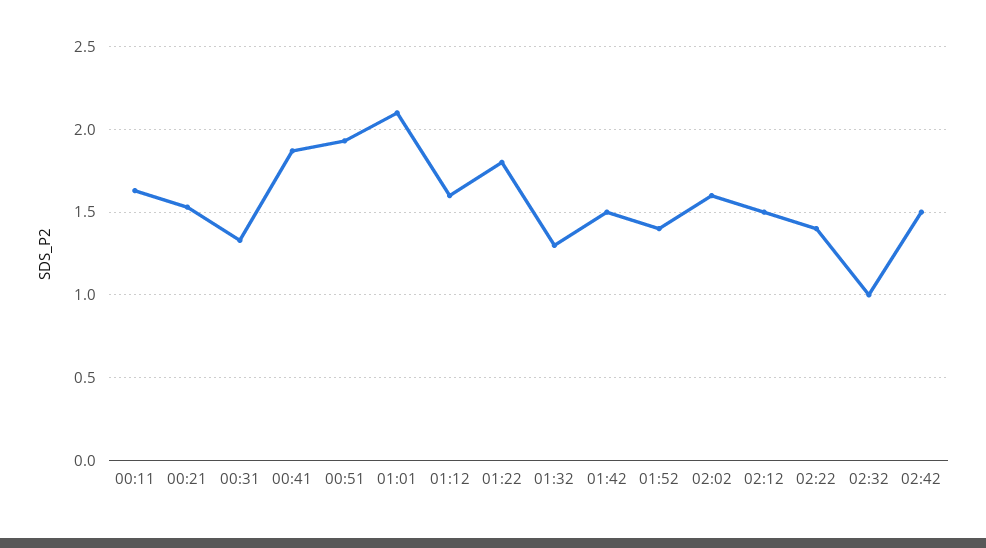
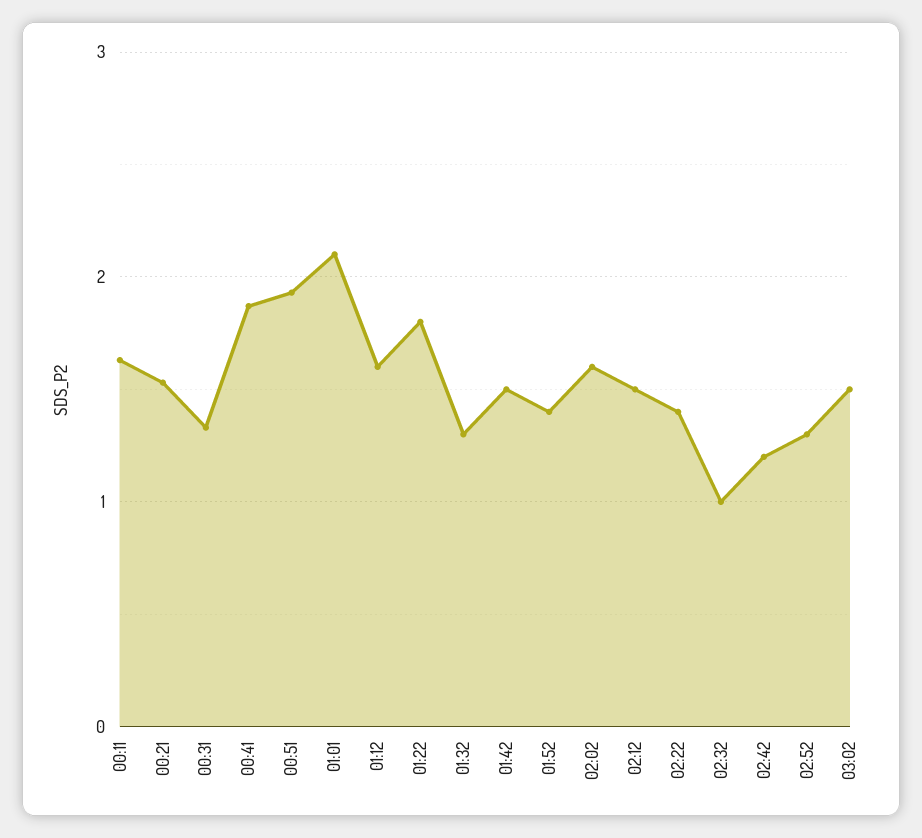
02:42: 1.5 -> 1.2
02:52: none -> 1.3
03:02: none -> 1.5

